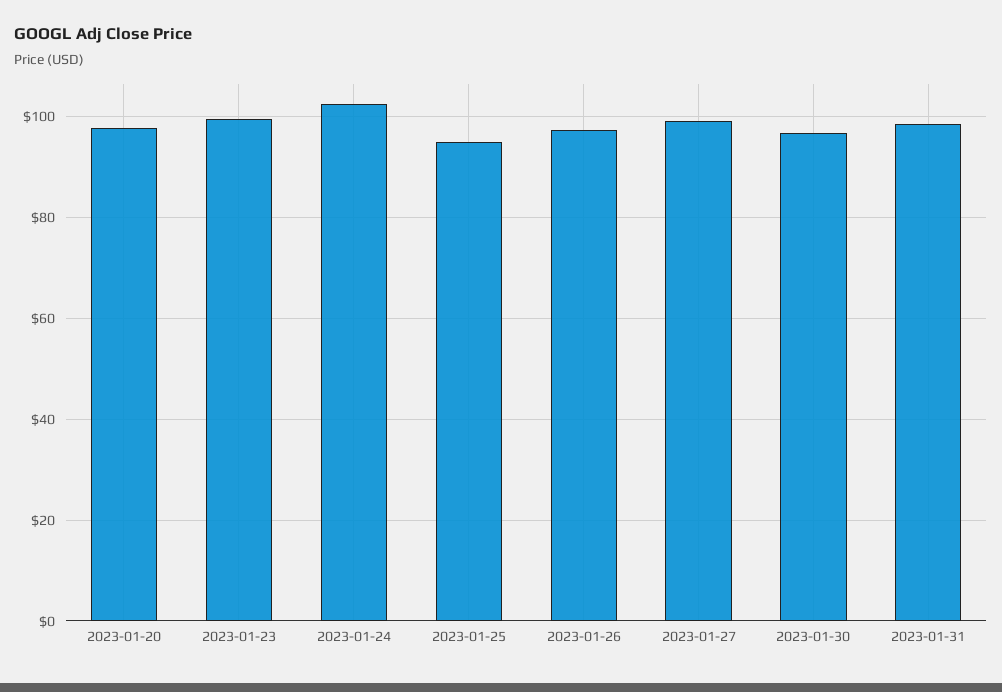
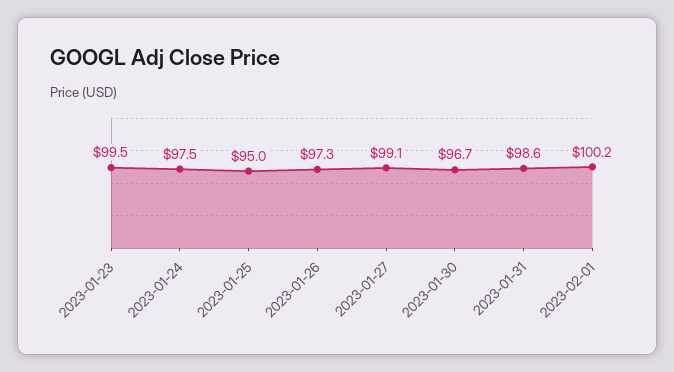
2023-01-20: 98 -> none
2023-01-24: 102 -> 97.5
2023-02-01: none -> 100.2

